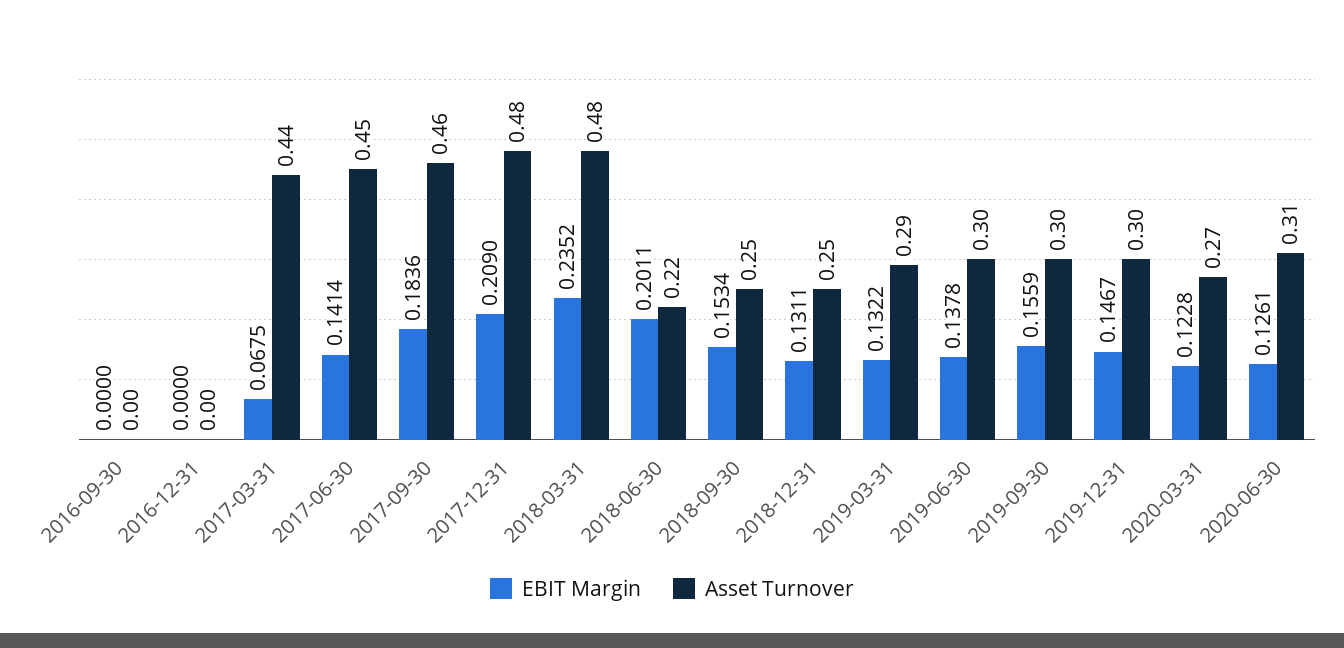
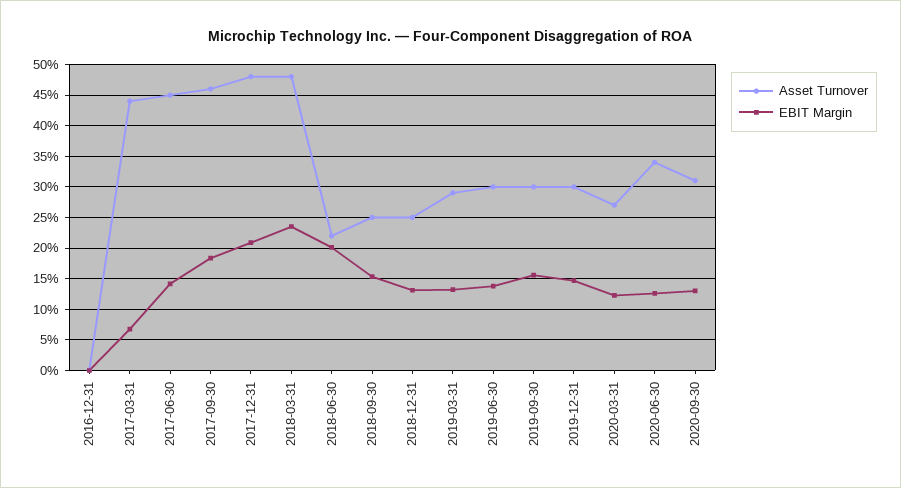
EBIT Margin, 2016-09-30: 0 -> none
Asset Turnover, 2016-09-30: 0 -> none
Asset Turnover, 2020-06-30: 0.31 -> 0.34
Asset Turnover, 2020-09-30: none -> 0.31
EBIT Margin, 2020-09-30: none -> 0.13

